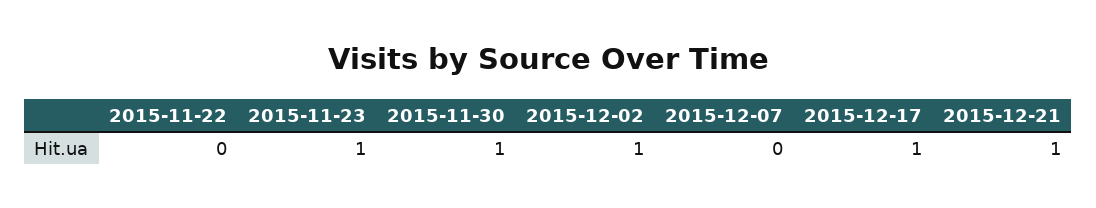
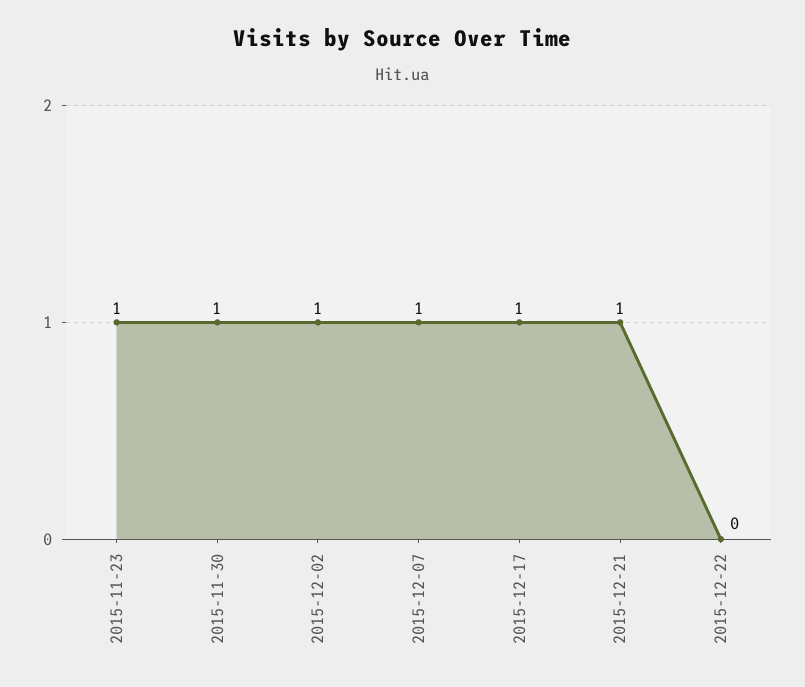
2015-11-22: 0 -> none
2015-12-07: 0 -> 1
2015-12-22: none -> 0

